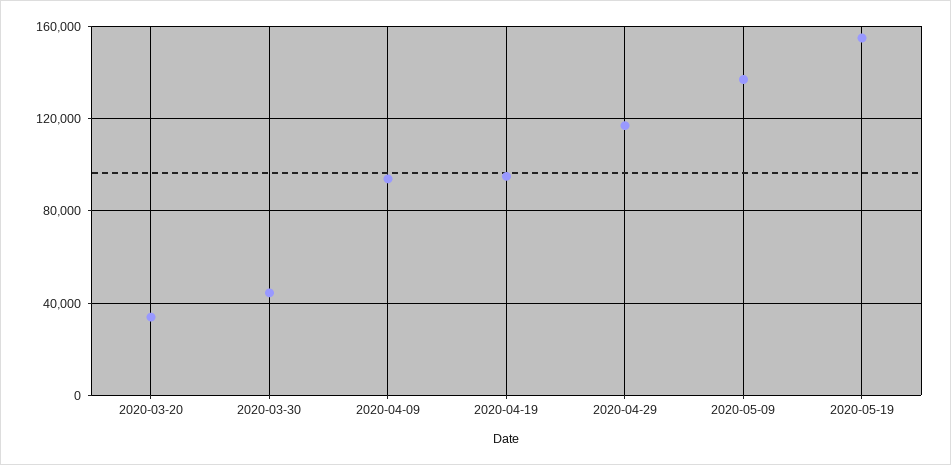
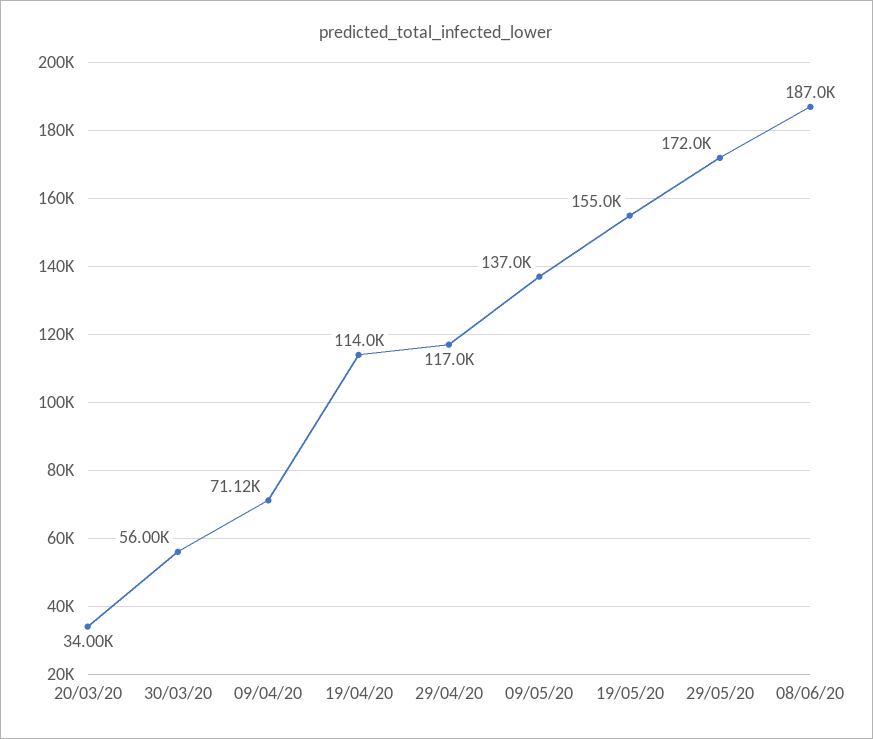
2020-03-30: 45000 -> 56000
2020-04-09: 95000 -> 71120
2020-04-19: 95000 -> 114000
29/05/20: none -> 172000
08/06/20: none -> 187000

